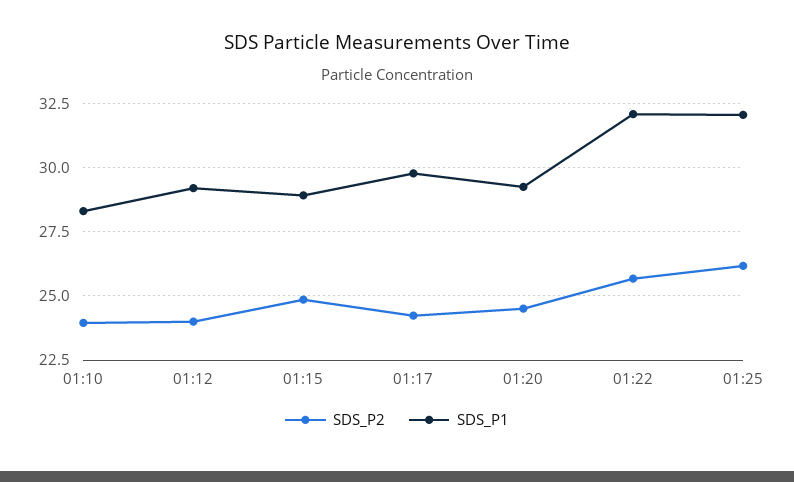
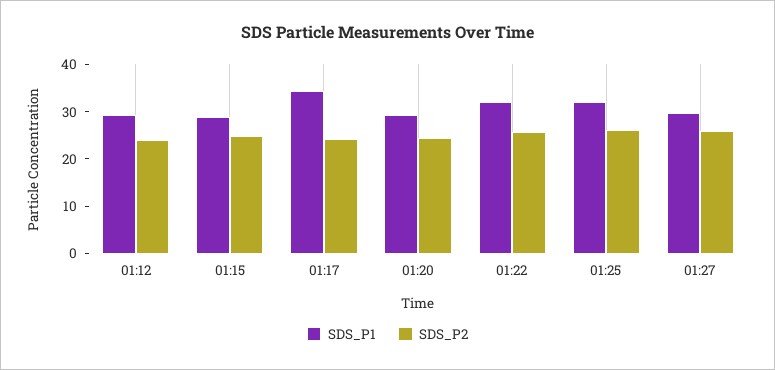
SDS_P2, 01:10: 24 -> none
SDS_P1, 01:10: 28.25 -> none
SDS_P1, 01:17: 29.75 -> 34
SDS_P1, 01:27: none -> 30
SDS_P2, 01:27: none -> 26

